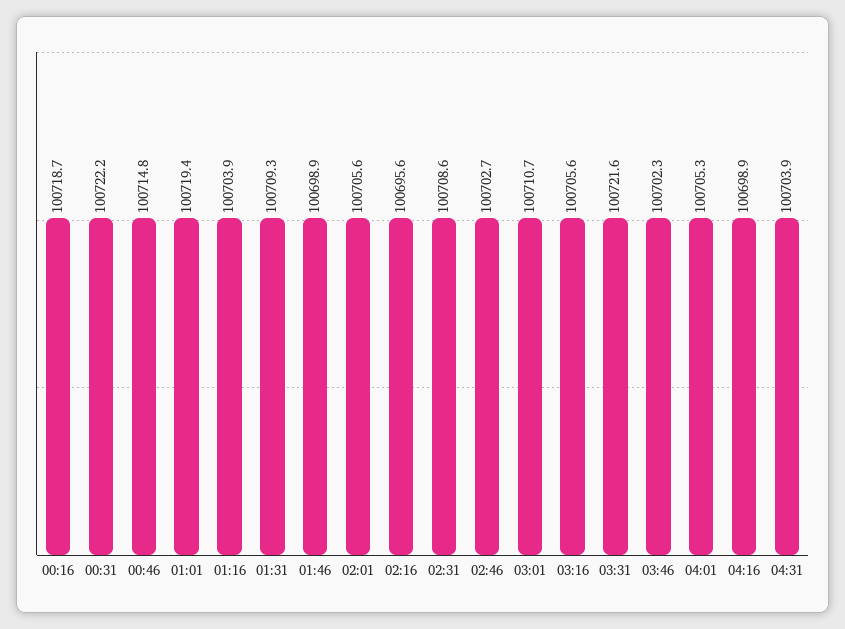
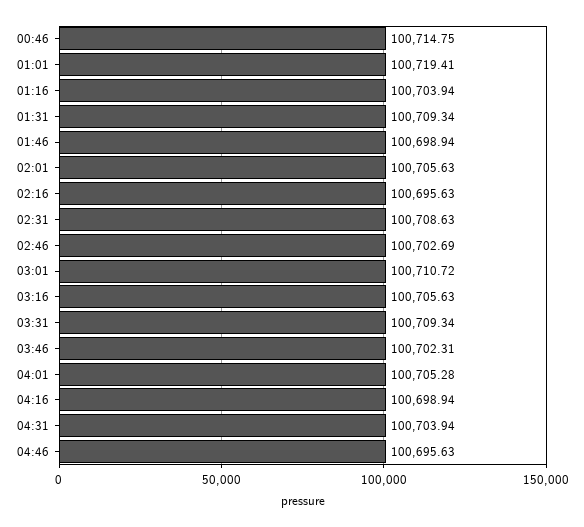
00:16: 100718.7 -> none
00:31: 100722.2 -> none
03:31: 100721.6 -> 100709.34
04:46: none -> 100695.63

